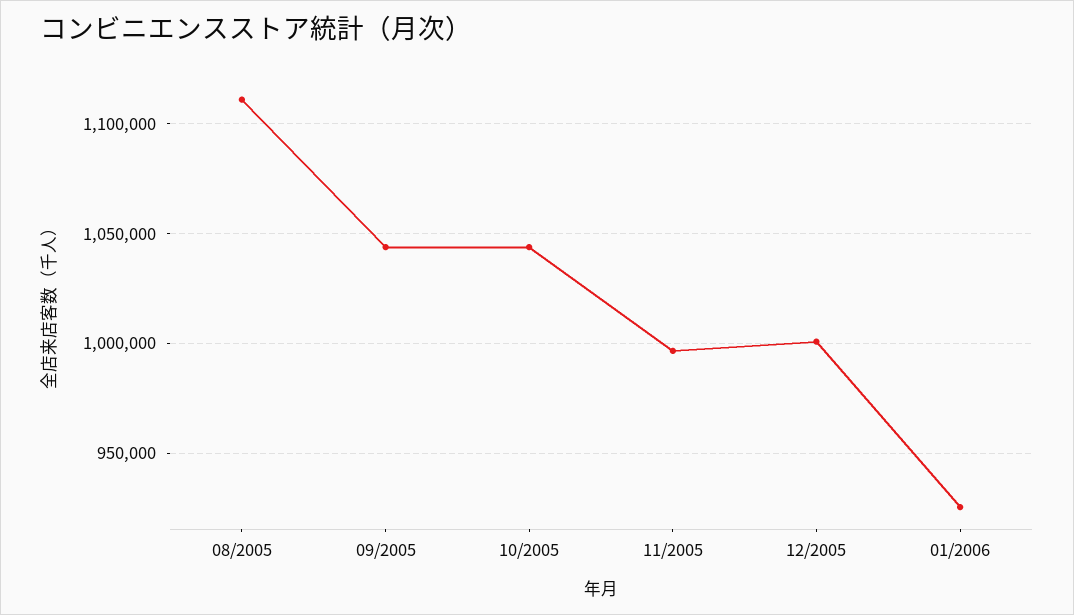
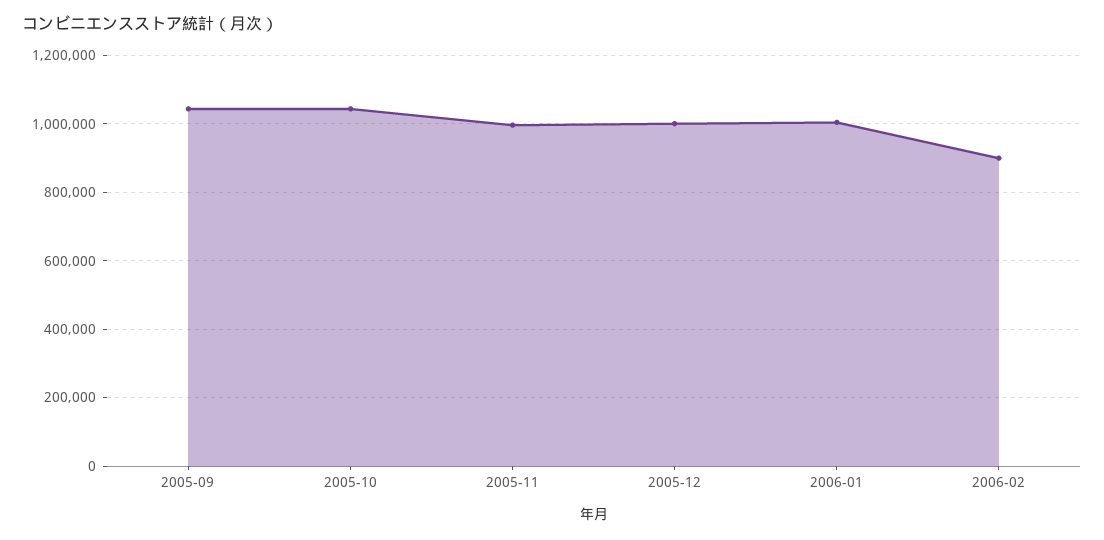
08/2005: 1110000 -> none
01/2006: 925000 -> 1000000
2006-02: none -> 900000

